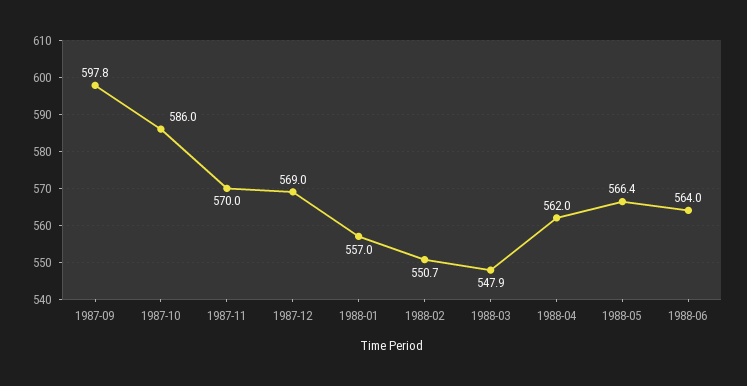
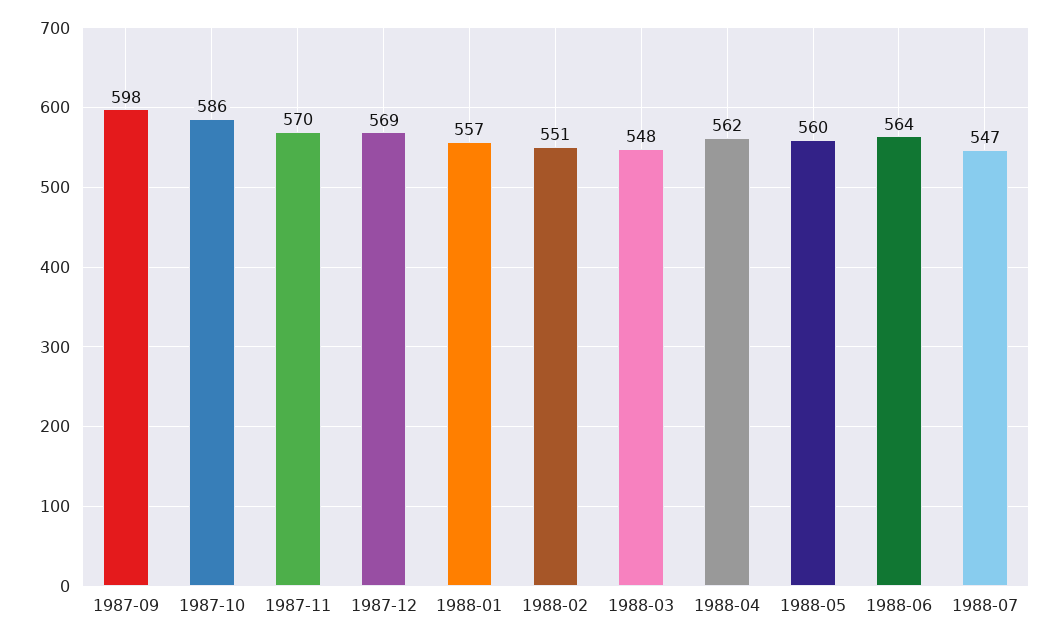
1988-05: 566.4 -> 560
1988-07: none -> 547

